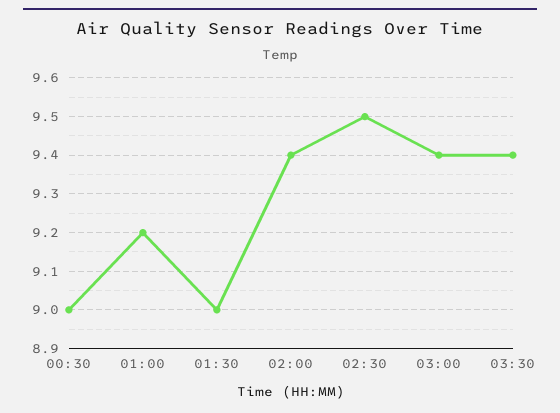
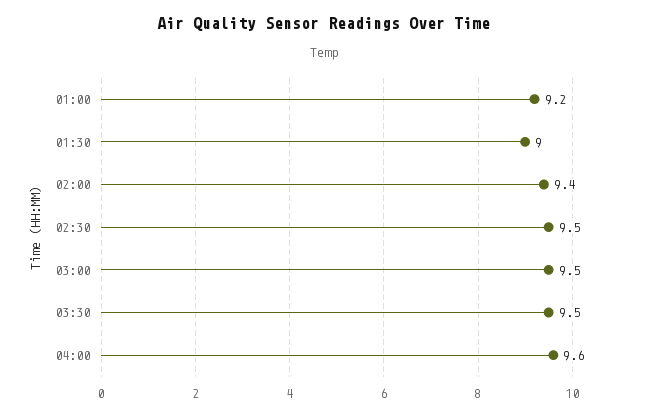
00:30: 9 -> none
03:00: 9.4 -> 9.5
03:30: 9.4 -> 9.5
04:00: none -> 9.6

